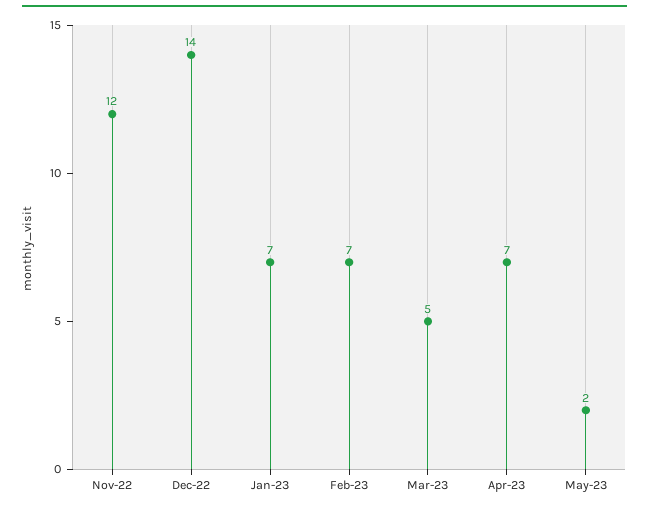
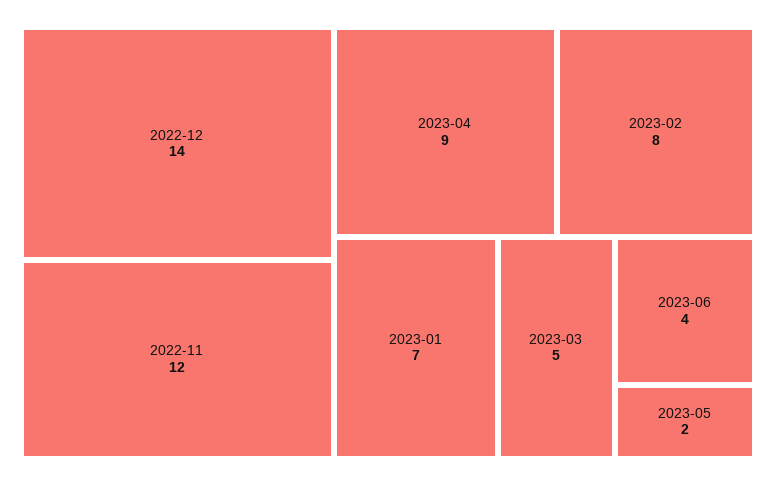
Feb-23: 7 -> 8
Apr-23: 7 -> 9
2023-06: none -> 4

